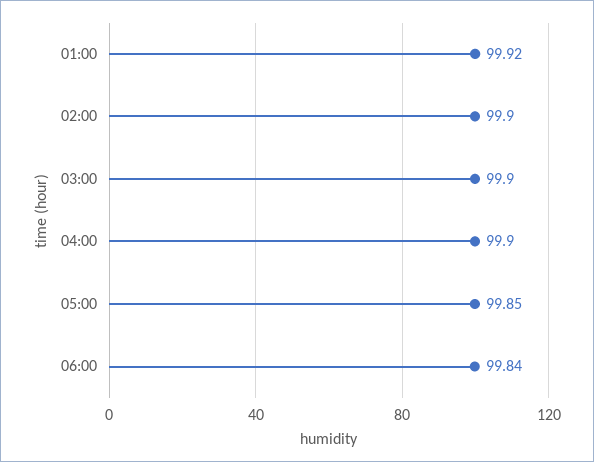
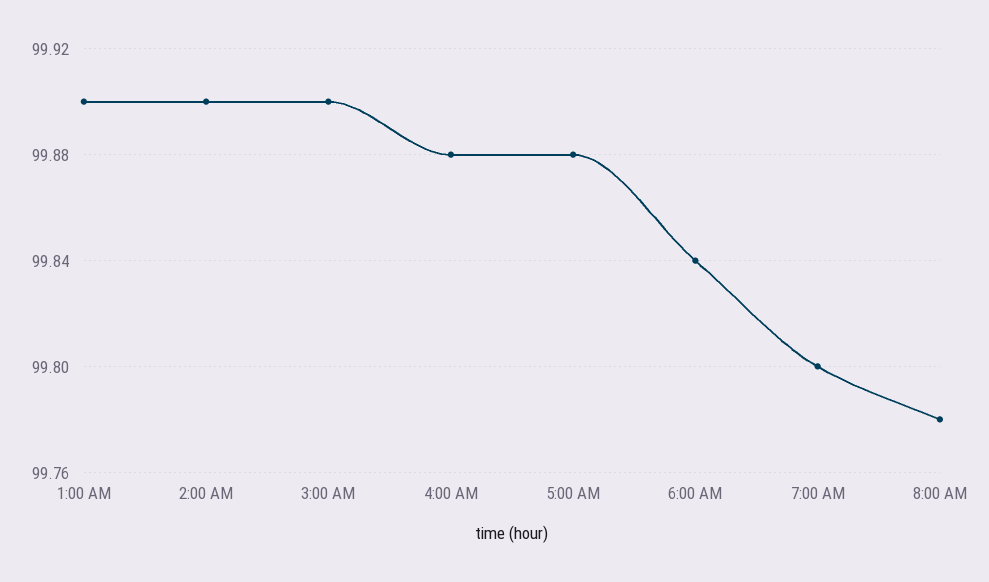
01:00: 99.92 -> 99.9
04:00: 99.9 -> 99.88
05:00: 99.85 -> 99.88
7:00 AM: none -> 99.8
8:00 AM: none -> 99.78

